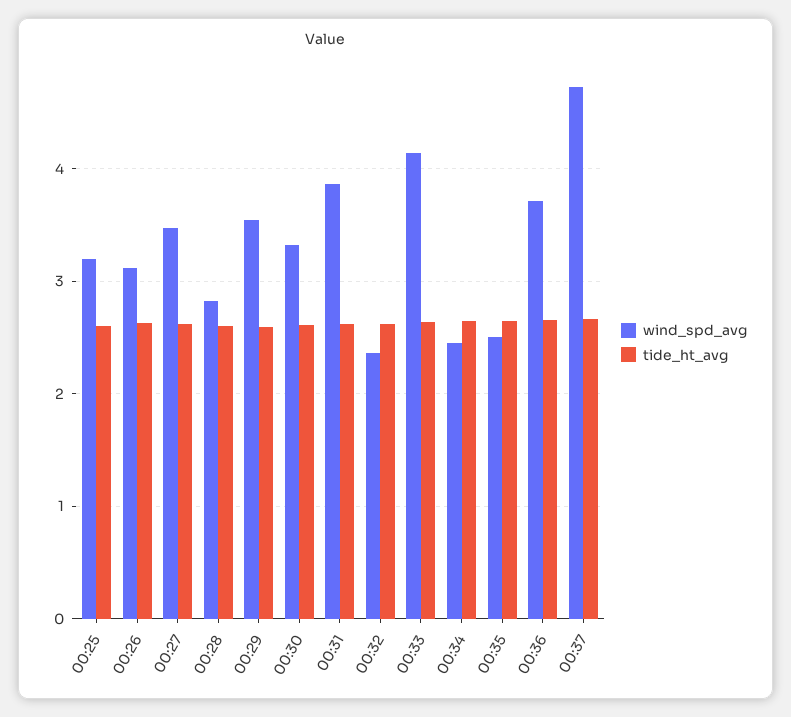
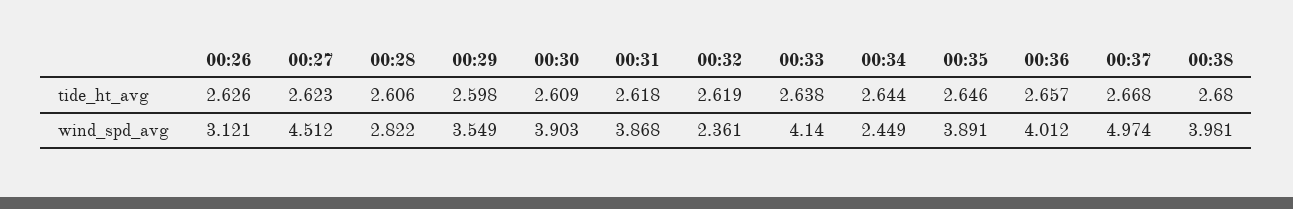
wind_spd_avg, 00:25: 3.2 -> none
tide_ht_avg, 00:25: 2.6 -> none
wind_spd_avg, 00:27: 3.5 -> 4.512
wind_spd_avg, 00:30: 3.3 -> 3.903
wind_spd_avg, 00:35: 2.5 -> 3.891
wind_spd_avg, 00:36: 3.7 -> 4.012
wind_spd_avg, 00:37: 4.7 -> 4.974
tide_ht_avg, 00:38: none -> 2.68
wind_spd_avg, 00:38: none -> 3.981

